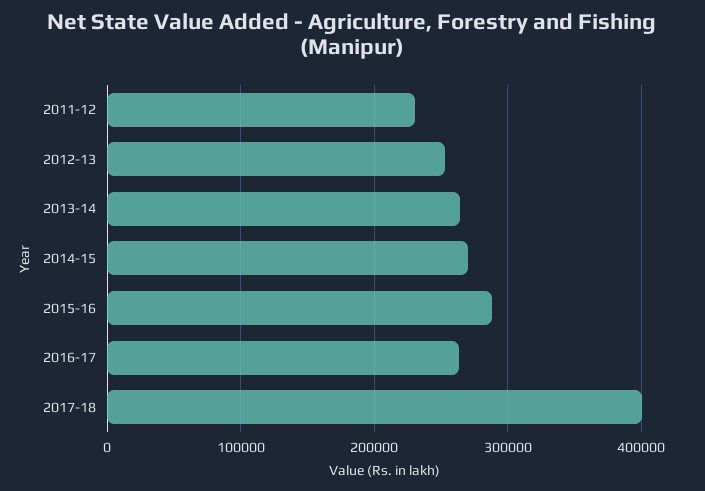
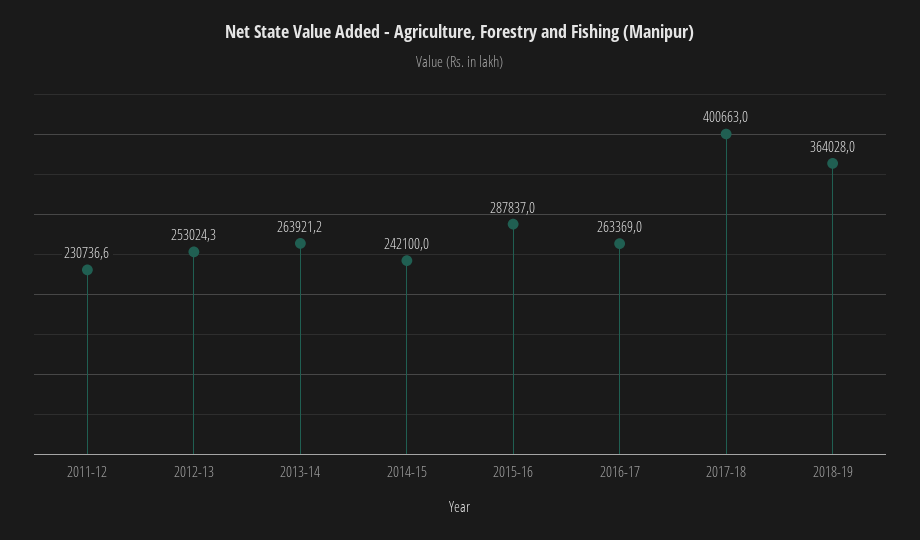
2014-15: 270000 -> 242100
2018-19: none -> 364028

